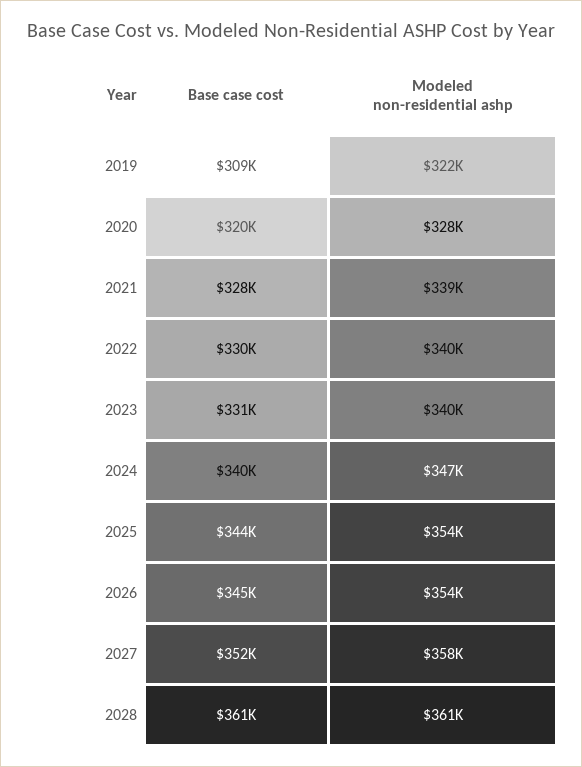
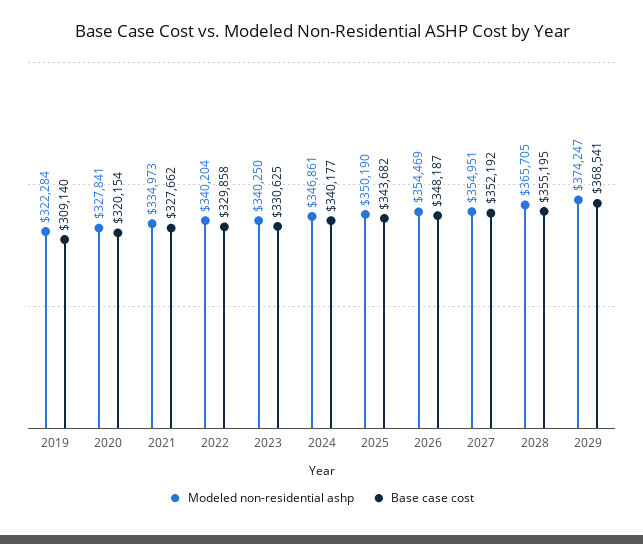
Modeled non-residential ashp, 2021: 339000 -> 334973
Modeled non-residential ashp, 2025: 354000 -> 350190
Base case cost, 2026: 345000 -> 348187
Modeled non-residential ashp, 2027: 358000 -> 354951
Base case cost, 2028: 361000 -> 355195
Modeled non-residential ashp, 2028: 361000 -> 365705
Modeled non-residential ashp, 2029: none -> 374247
Base case cost, 2029: none -> 368541

